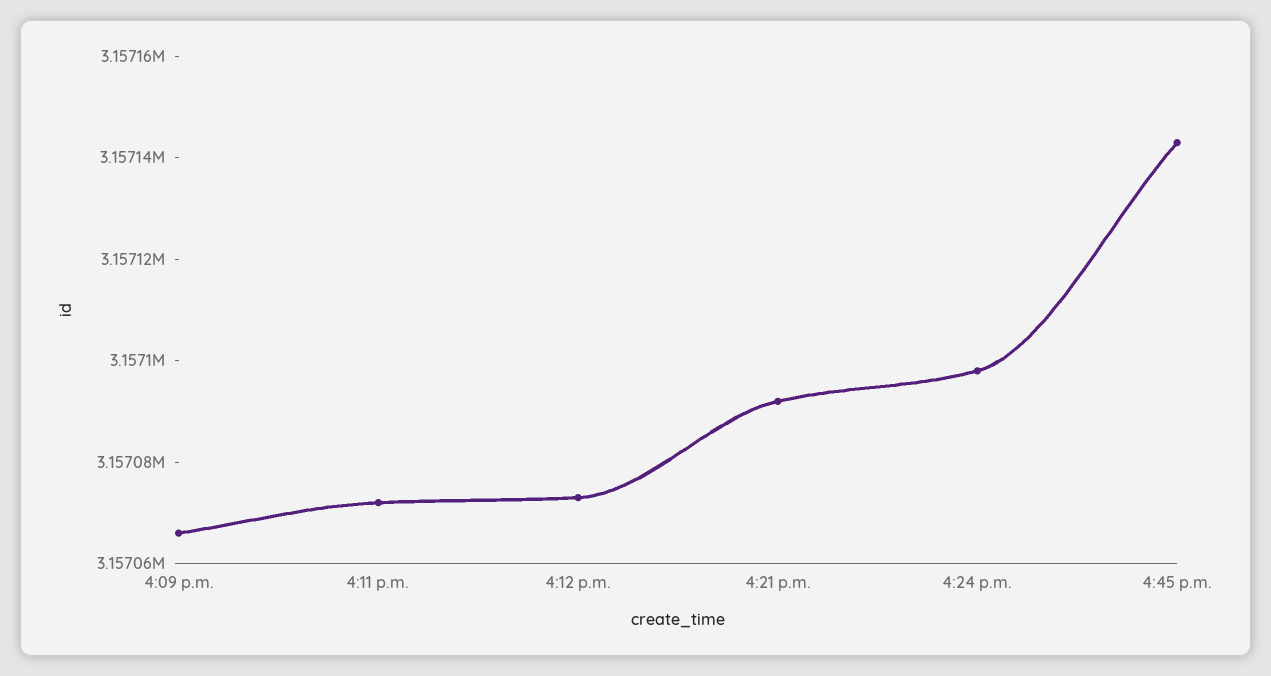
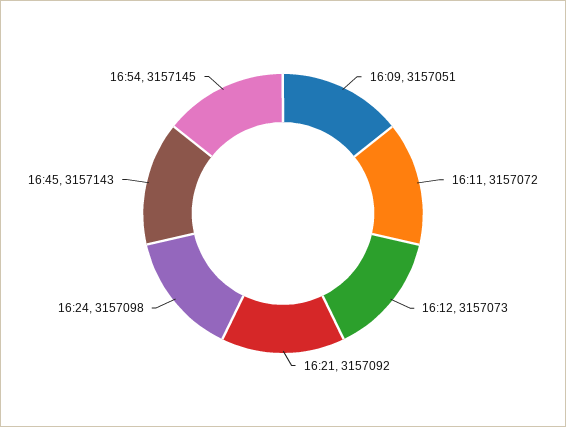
4:09 p.m.: 3157065 -> 3157051
16:54: none -> 3157145

